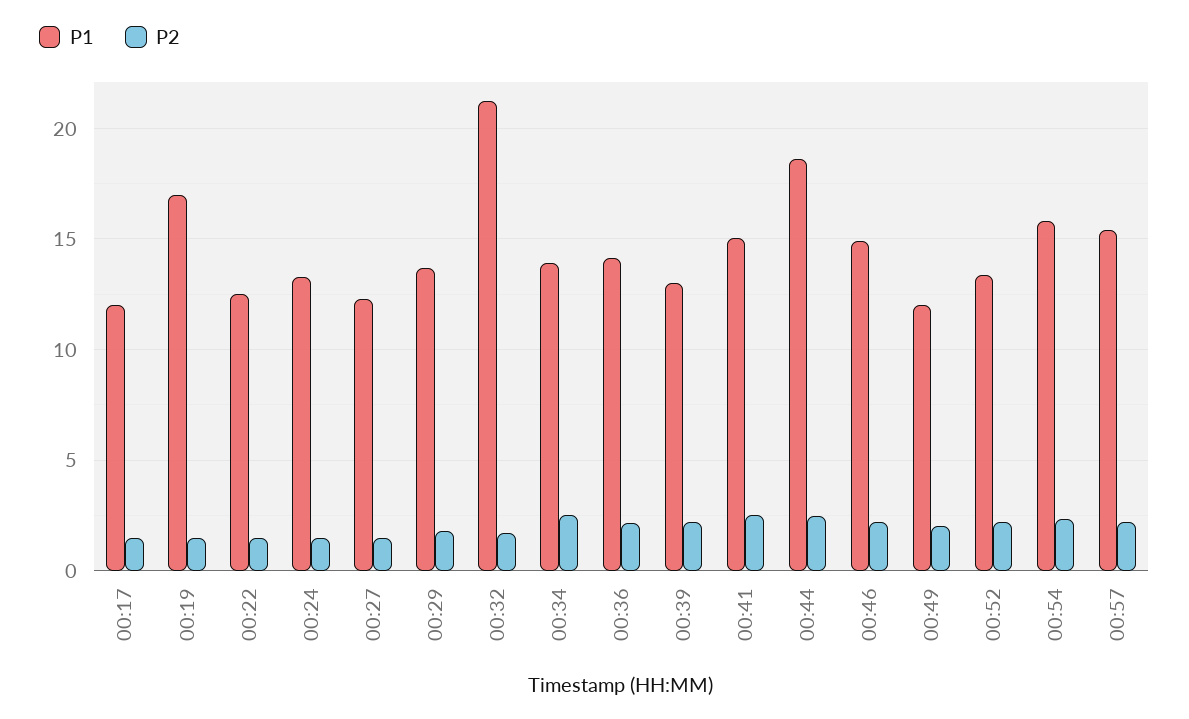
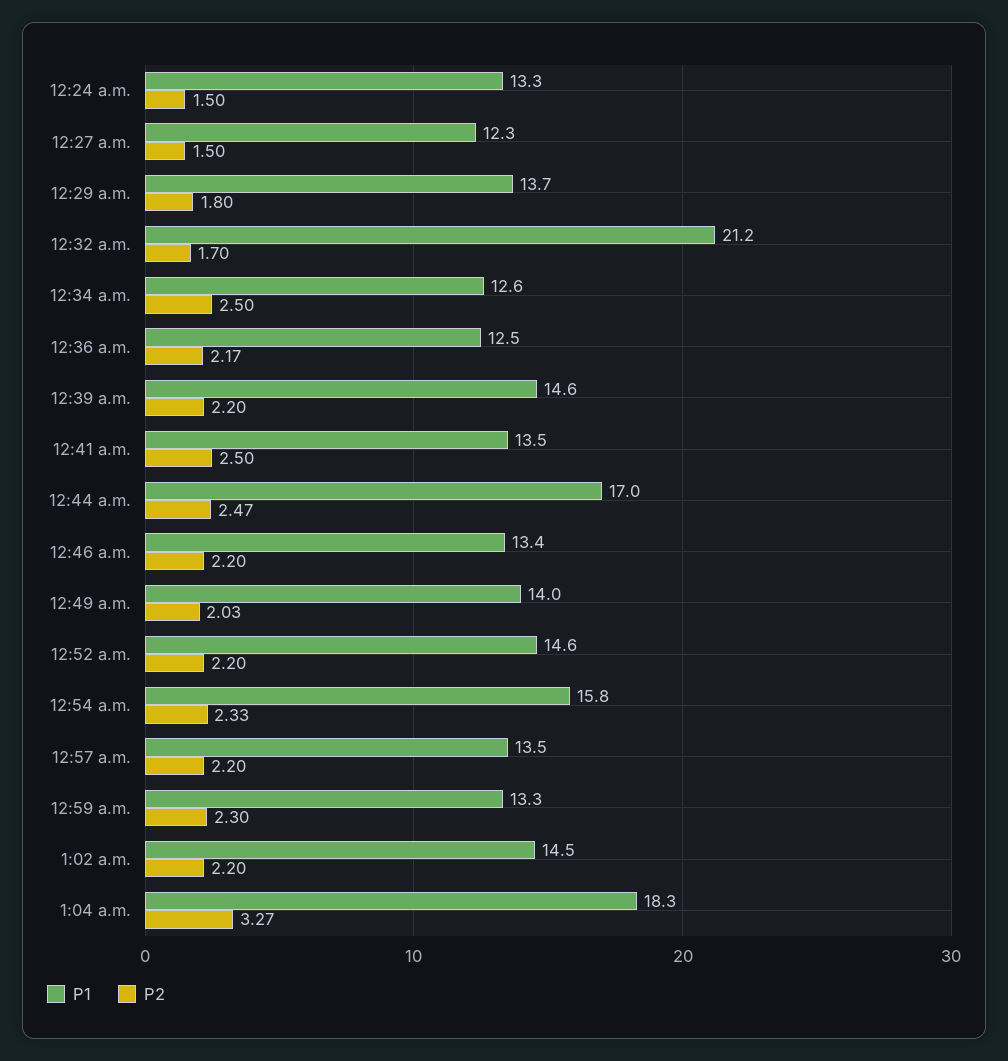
P1, 00:17: 12 -> none
P2, 00:17: 1.5 -> none
P1, 00:19: 17 -> none
P2, 00:19: 1.5 -> none
P1, 00:22: 12.5 -> none
P2, 00:22: 1.5 -> none
P1, 00:34: 14 -> 12.6
P1, 00:36: 14 -> 12.5
P1, 00:39: 13 -> 14.6
P1, 00:41: 15 -> 13.5
P1, 00:44: 18.5 -> 17
P1, 00:46: 15 -> 13.4
P1, 00:49: 12 -> 14
P1, 00:52: 13.5 -> 14.6
P1, 00:57: 15.5 -> 13.5
P1, 12:59 a.m.: none -> 13.3
P2, 12:59 a.m.: none -> 2.3
P1, 1:02 a.m.: none -> 14.5
P2, 1:02 a.m.: none -> 2.2
P1, 1:04 a.m.: none -> 18.3
P2, 1:04 a.m.: none -> 3.27

